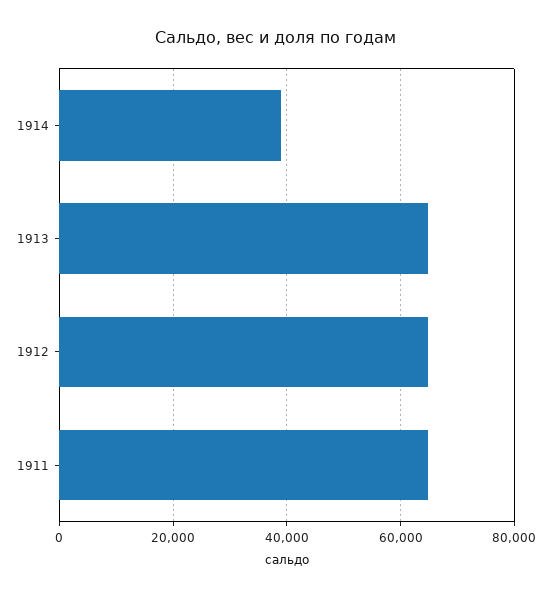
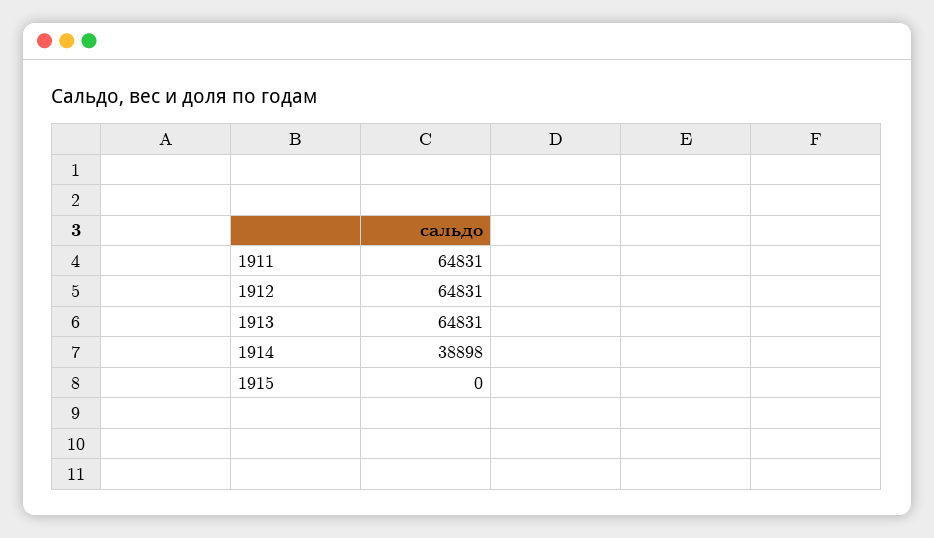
1915: none -> 0

